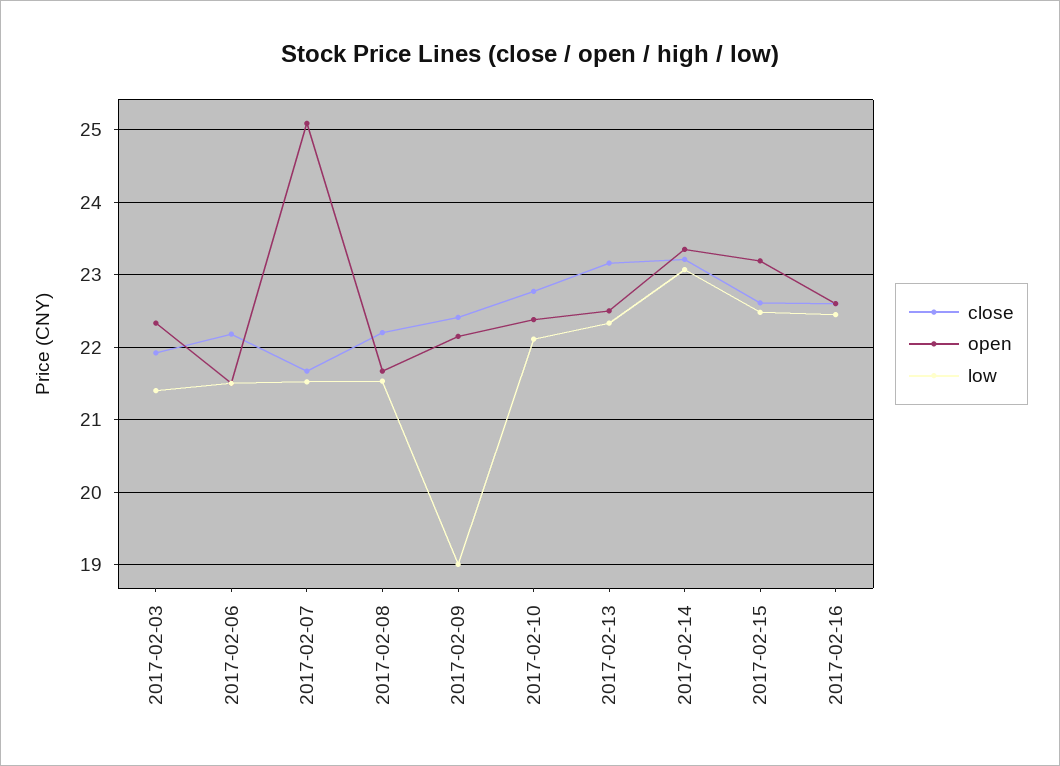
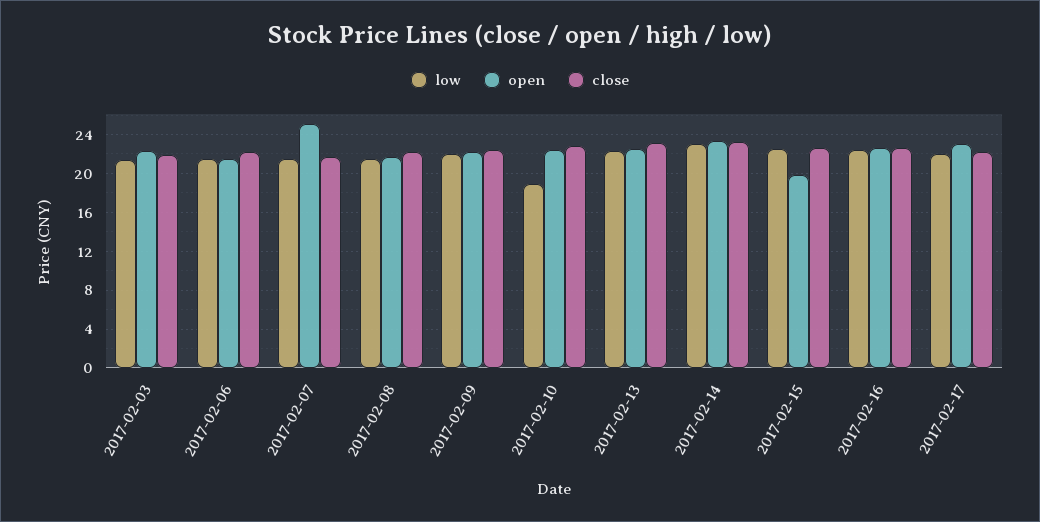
low, 2017-02-09: 19 -> 22
low, 2017-02-10: 22.1 -> 19
open, 2017-02-15: 23.2 -> 20
low, 2017-02-17: none -> 22
open, 2017-02-17: none -> 23
close, 2017-02-17: none -> 22

